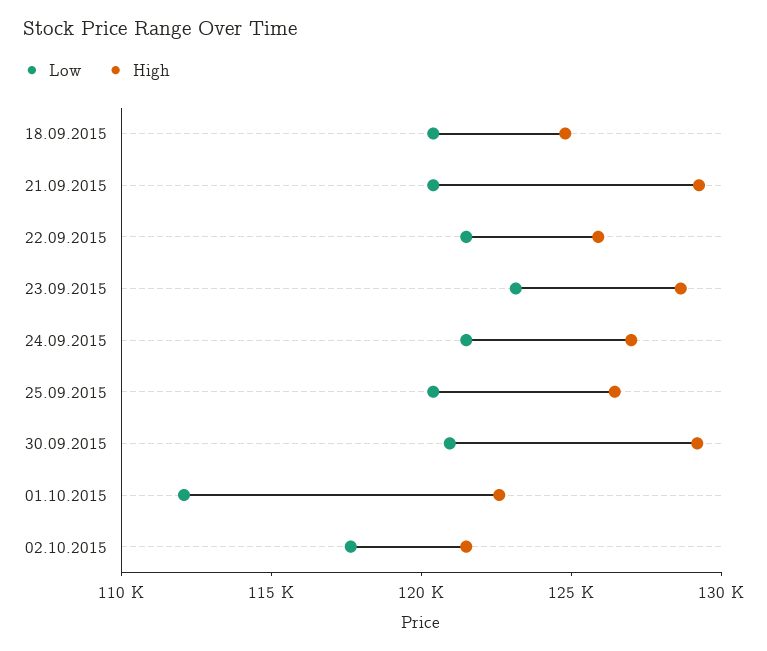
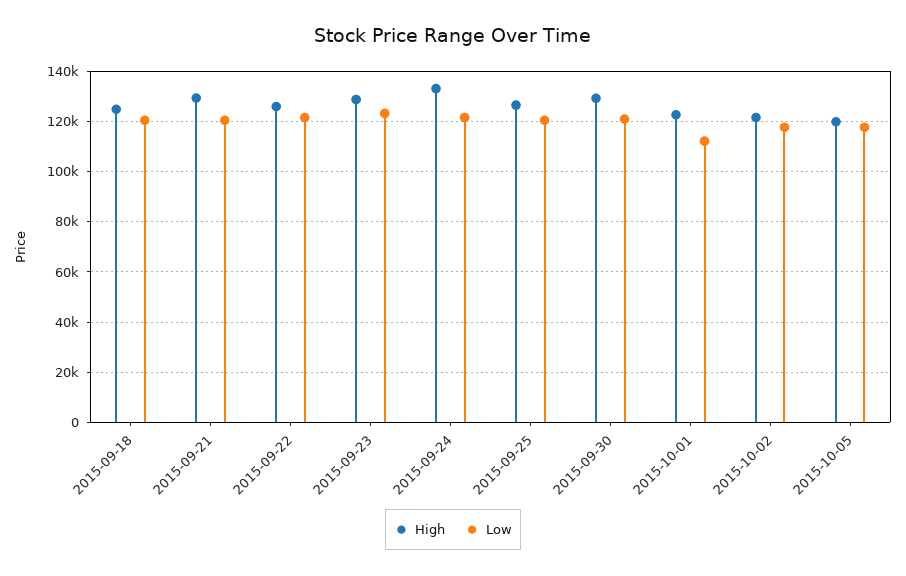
High, 24.09.2015: 127000 -> 132500
High, 2015-10-05: none -> 120000
Low, 2015-10-05: none -> 117500

